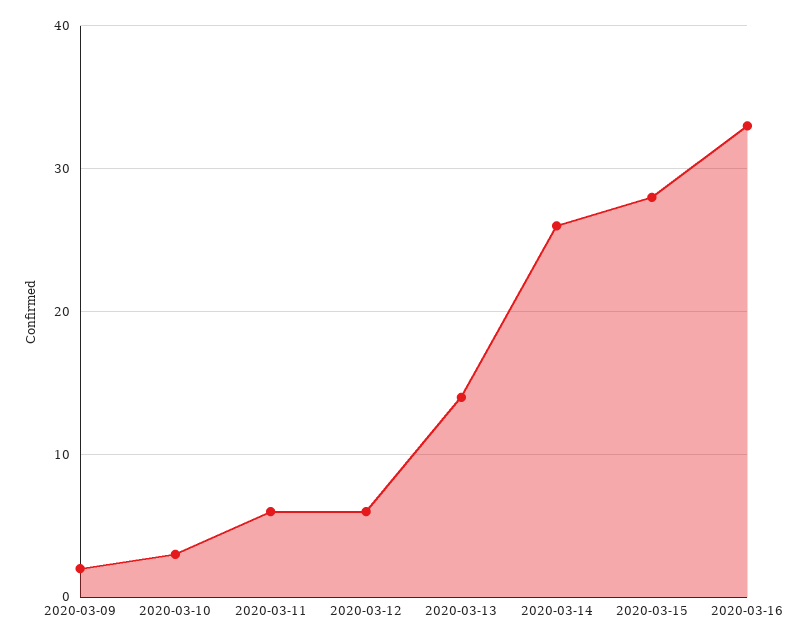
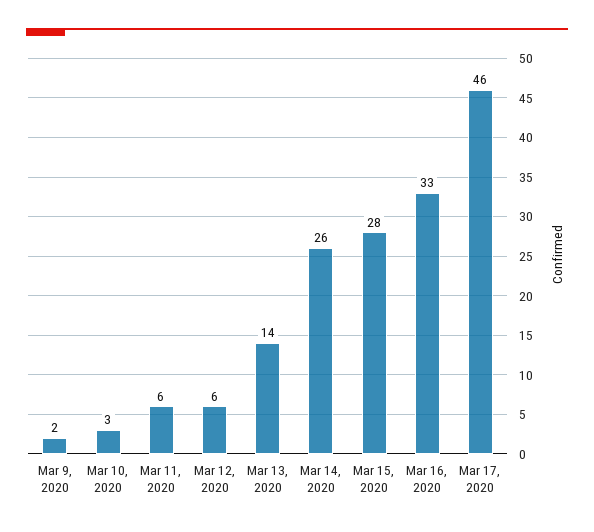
Mar 17, 2020: none -> 46

